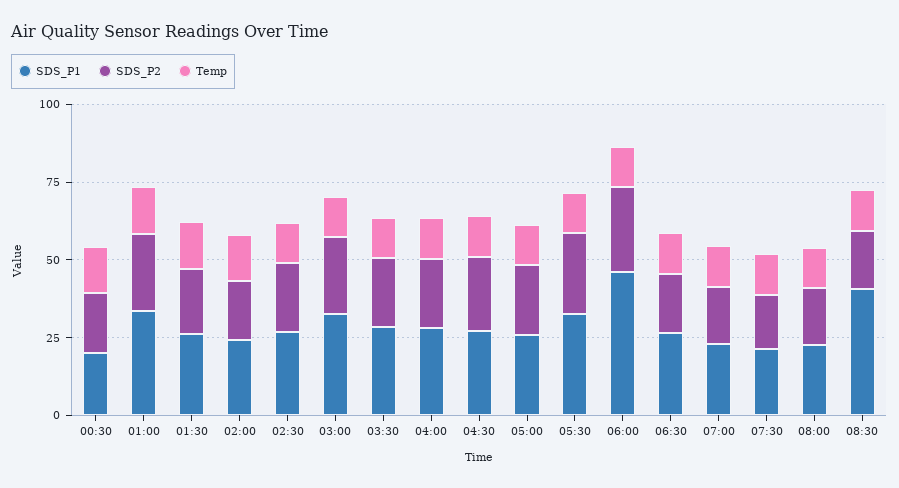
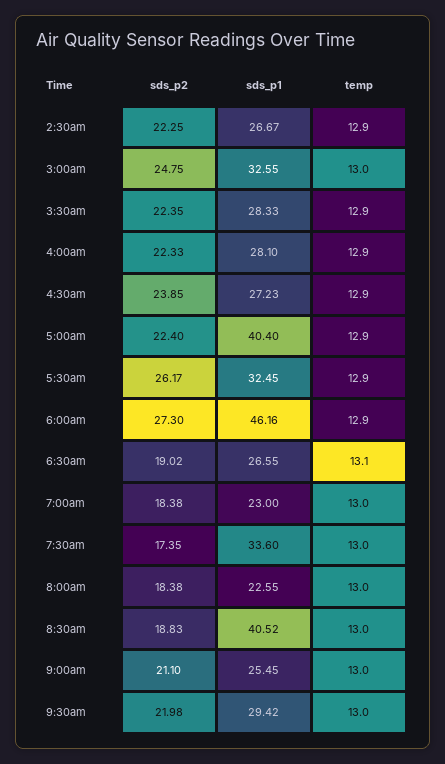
SDS_P1, 00:30: 20 -> none
SDS_P2, 00:30: 20 -> none
Temp, 00:30: 15 -> none
SDS_P1, 01:00: 35 -> none
SDS_P2, 01:00: 25 -> none
Temp, 01:00: 15 -> none
SDS_P1, 01:30: 25 -> none
SDS_P2, 01:30: 20 -> none
Temp, 01:30: 15 -> none
SDS_P1, 02:00: 25 -> none
SDS_P2, 02:00: 20 -> none
Temp, 02:00: 15 -> none
SDS_P1, 05:00: 25 -> 40.4
SDS_P1, 07:30: 20 -> 33.6
SDS_P2, 9:00am: none -> 21.1
SDS_P1, 9:00am: none -> 25.45
Temp, 9:00am: none -> 13
SDS_P2, 9:30am: none -> 21.98
SDS_P1, 9:30am: none -> 29.42
Temp, 9:30am: none -> 13

